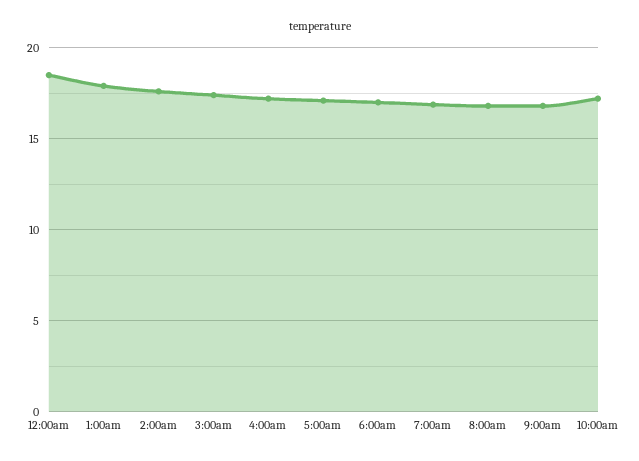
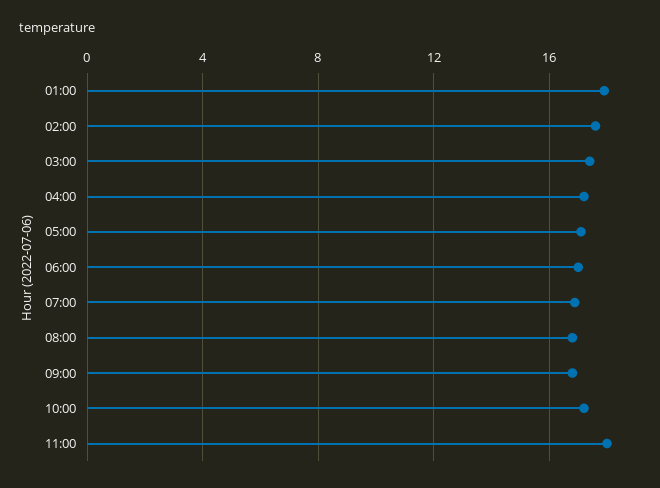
12:00am: 18.5 -> none
11:00: none -> 18

